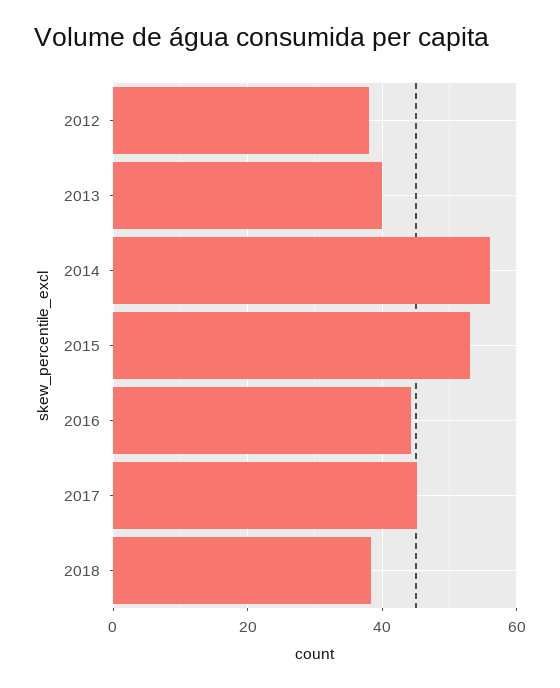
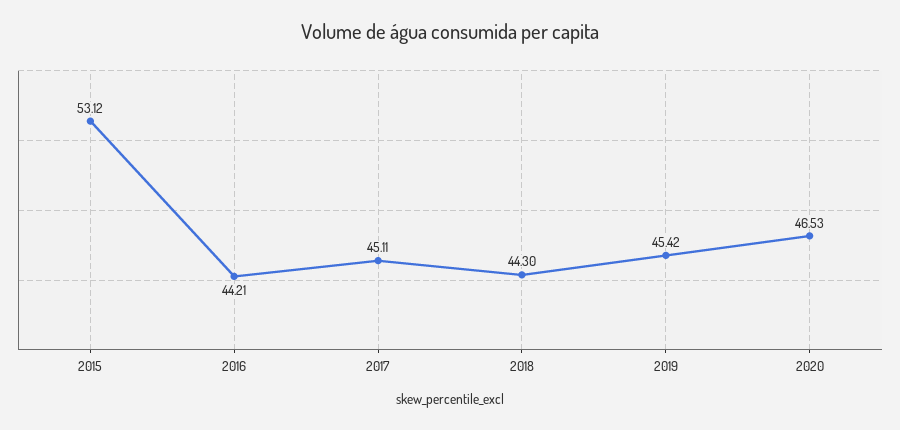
2012: 38 -> none
2013: 40 -> none
2014: 56 -> none
2018: 38 -> 44.3
2019: none -> 45.42
2020: none -> 46.53

